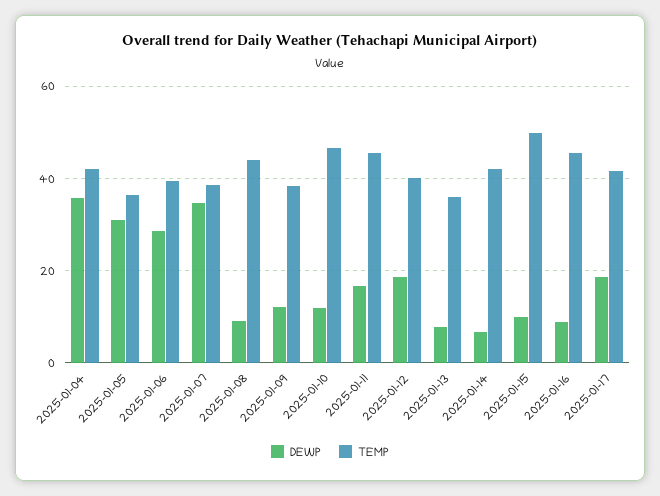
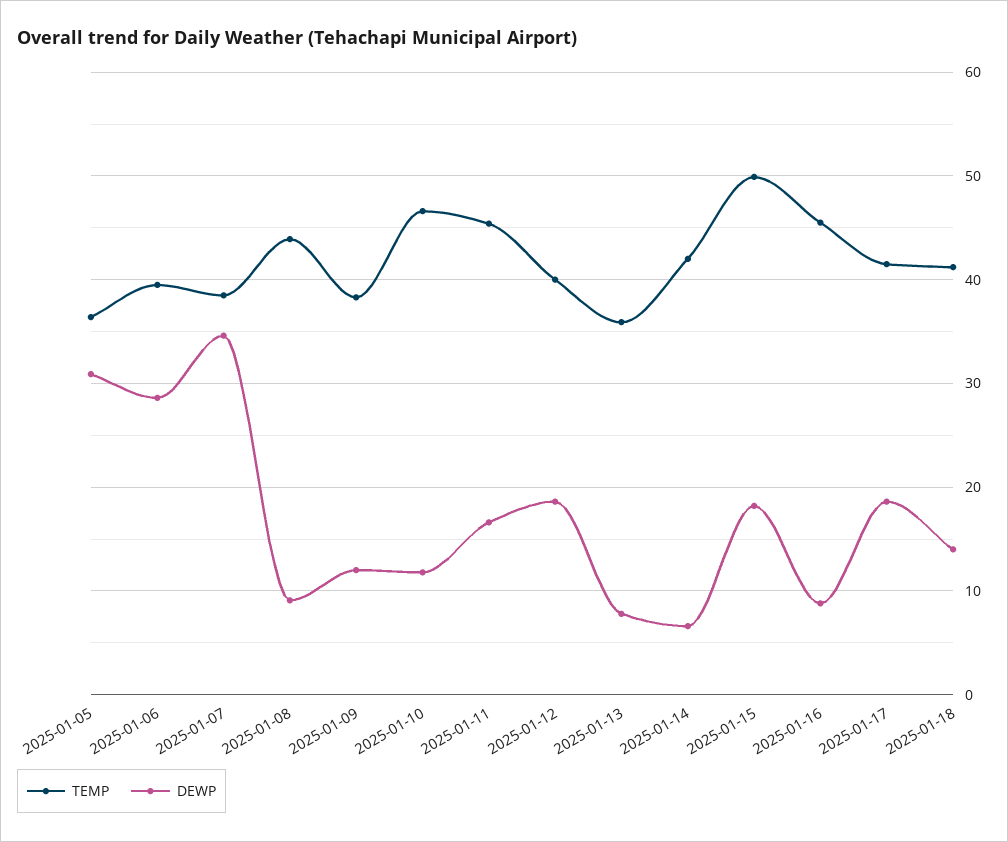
DEWP, 2025-01-04: 36 -> none
TEMP, 2025-01-04: 42 -> none
DEWP, 2025-01-15: 10 -> 18
TEMP, 2025-01-18: none -> 41
DEWP, 2025-01-18: none -> 14

